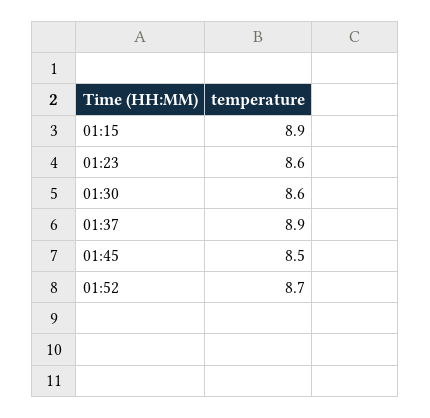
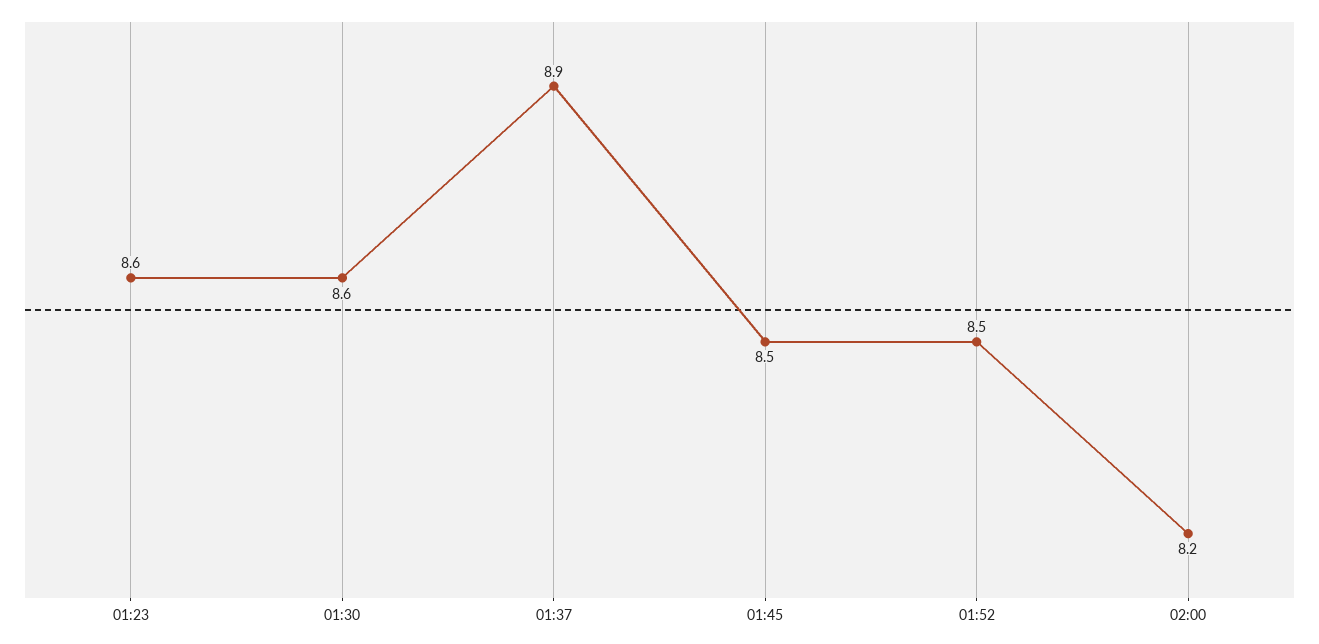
01:15: 8.9 -> none
01:52: 8.7 -> 8.5
02:00: none -> 8.2

